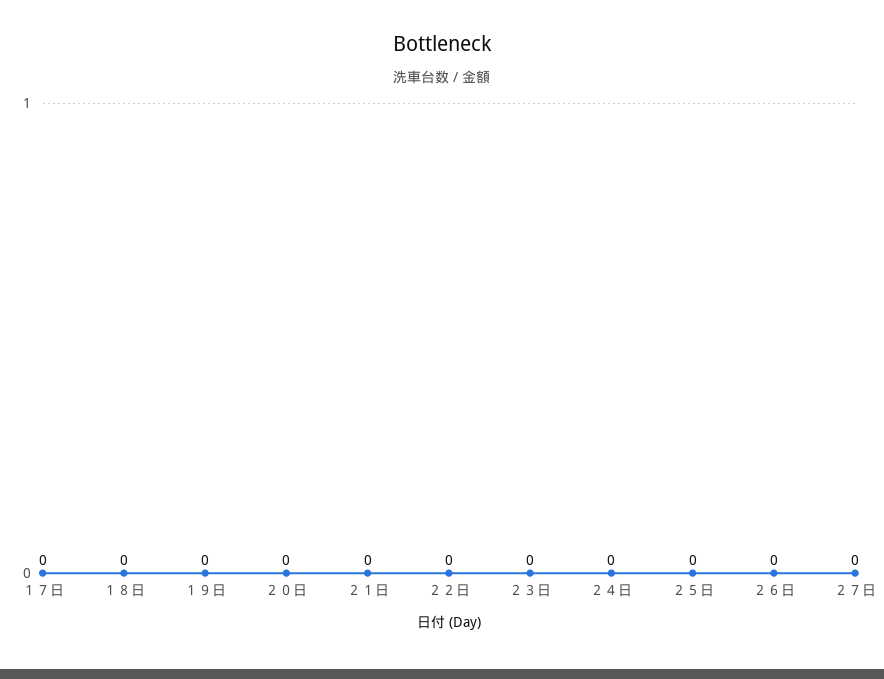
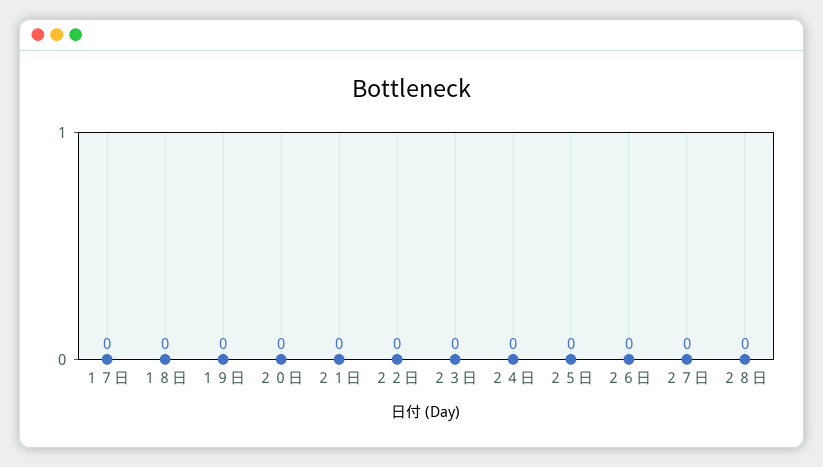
２８日: none -> 0

